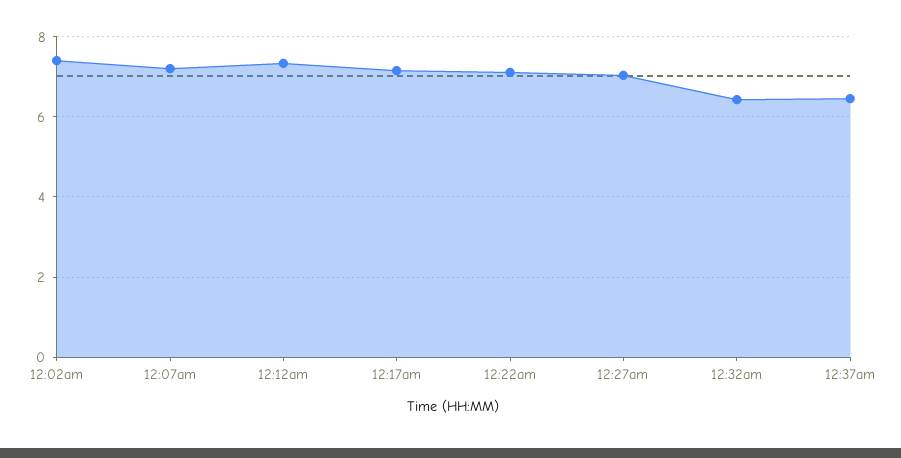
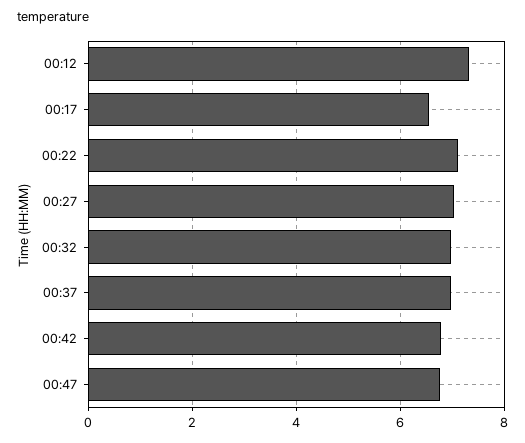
12:02am: 7.4 -> none
12:07am: 7.2 -> none
12:17am: 7.2 -> 6.6
12:32am: 6.4 -> 7
12:37am: 6.4 -> 7
00:42: none -> 6.8
00:47: none -> 6.8

